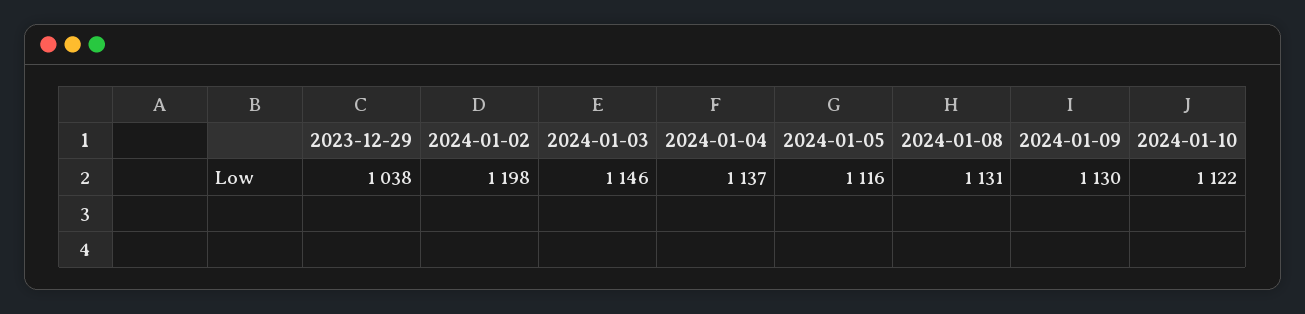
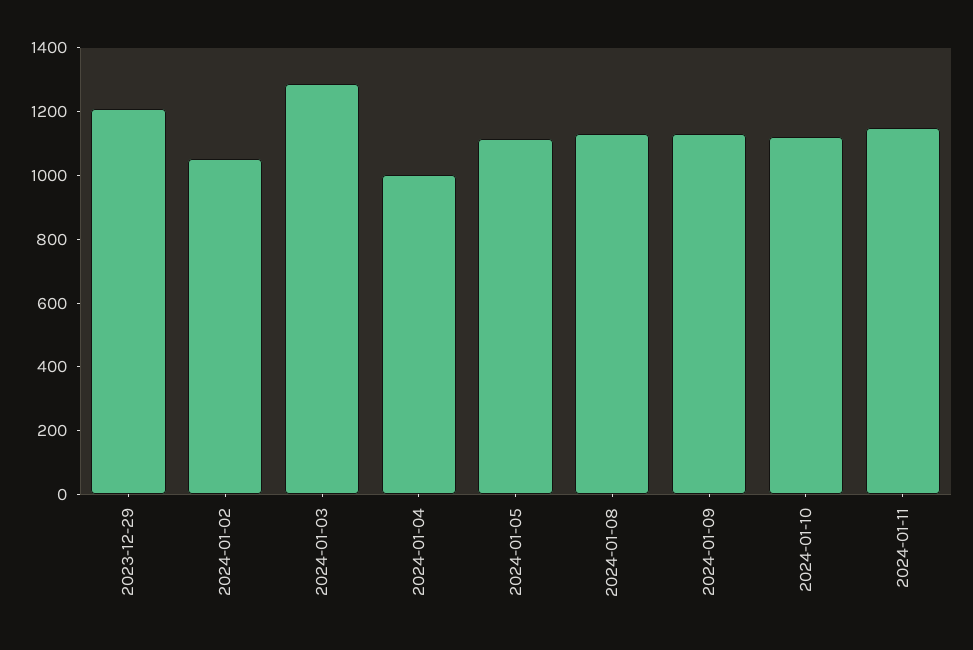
2023-12-29: 1038 -> 1200
2024-01-02: 1198 -> 1050
2024-01-03: 1146 -> 1300
2024-01-04: 1137 -> 1000
2024-01-11: none -> 1150

